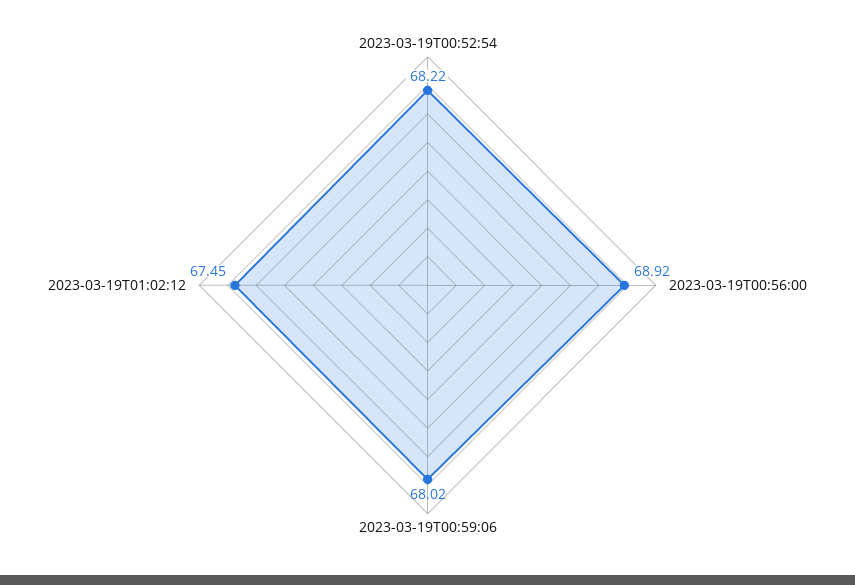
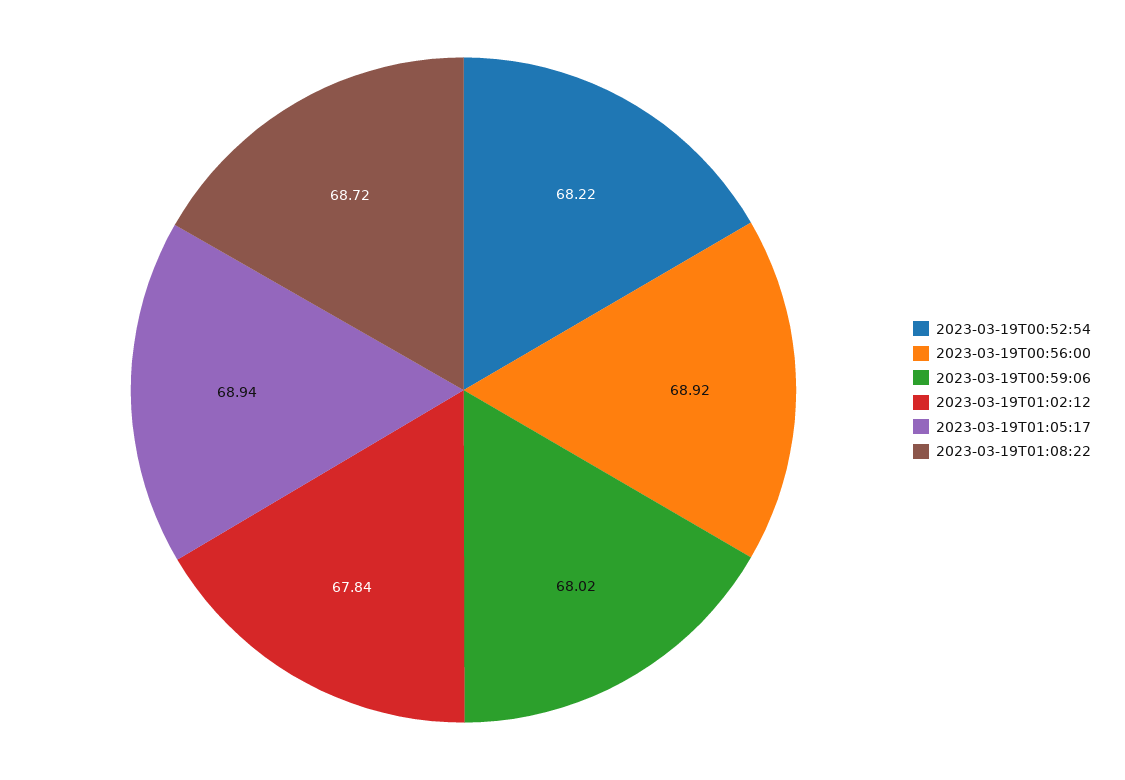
2023-03-19T01:02:12: 67.45 -> 67.84
2023-03-19T01:05:17: none -> 68.94
2023-03-19T01:08:22: none -> 68.72

